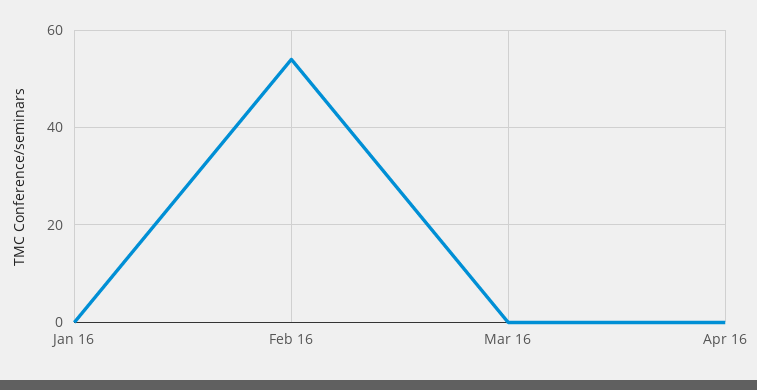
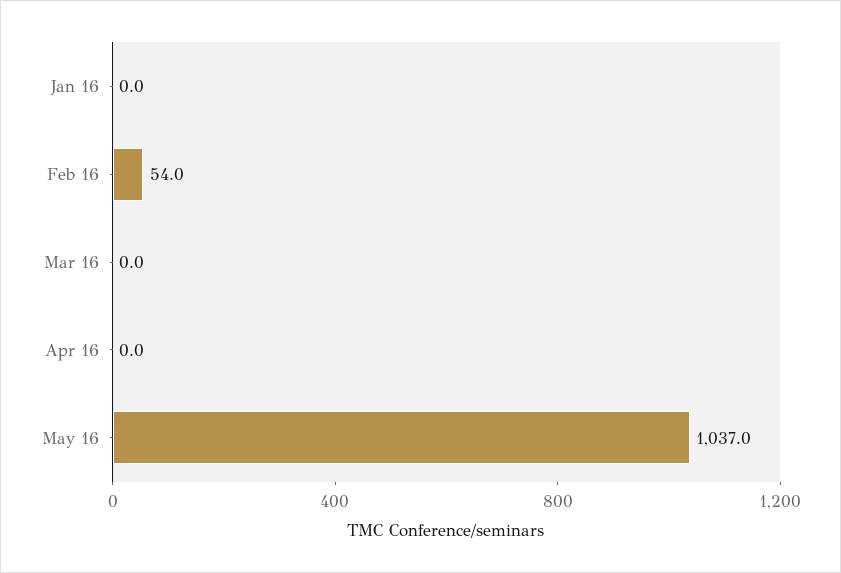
May 16: none -> 1037

